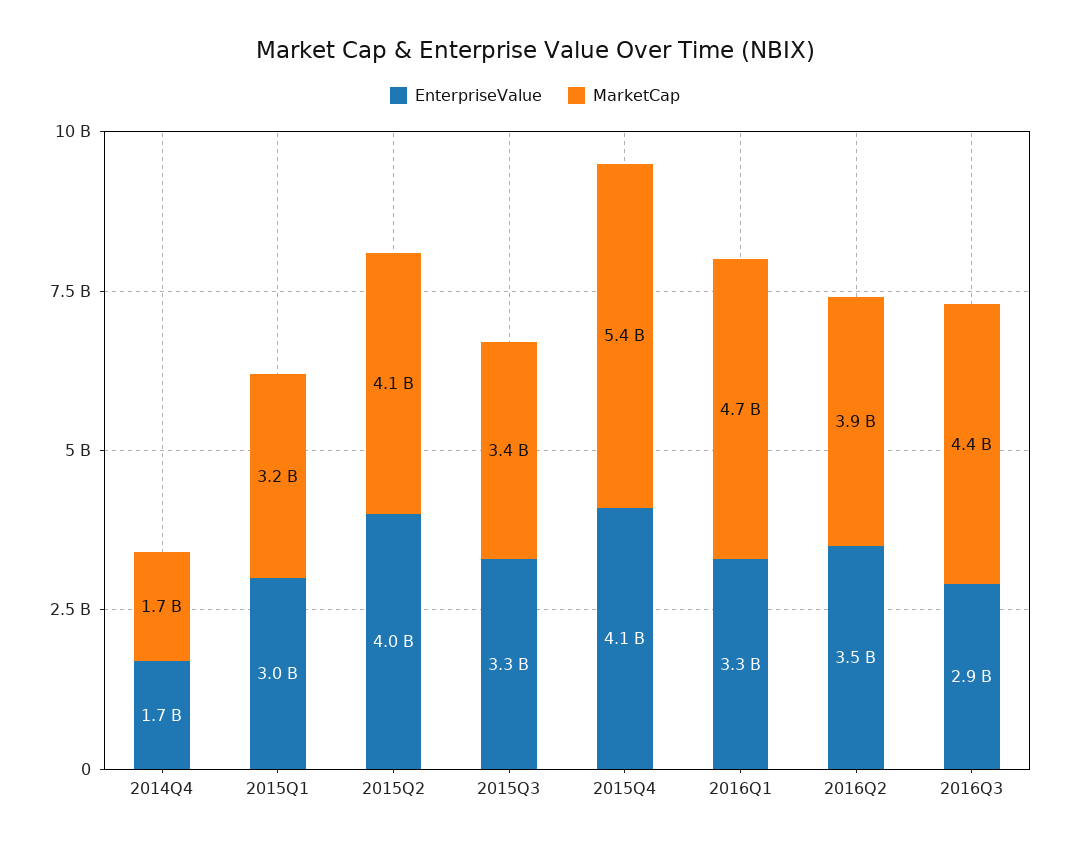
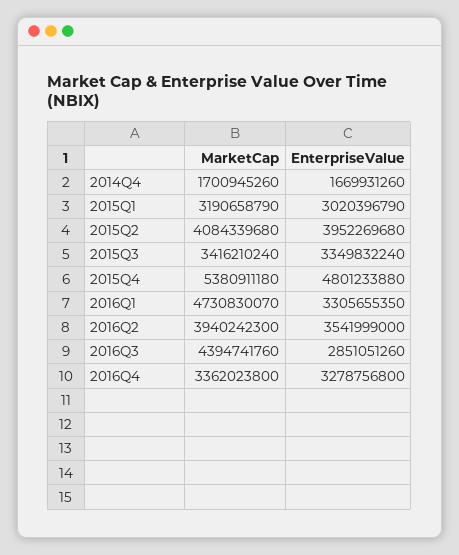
EnterpriseValue, 2015Q4: 4100000000 -> 4801233880
MarketCap, 2016Q4: none -> 3362023800
EnterpriseValue, 2016Q4: none -> 3278756800

